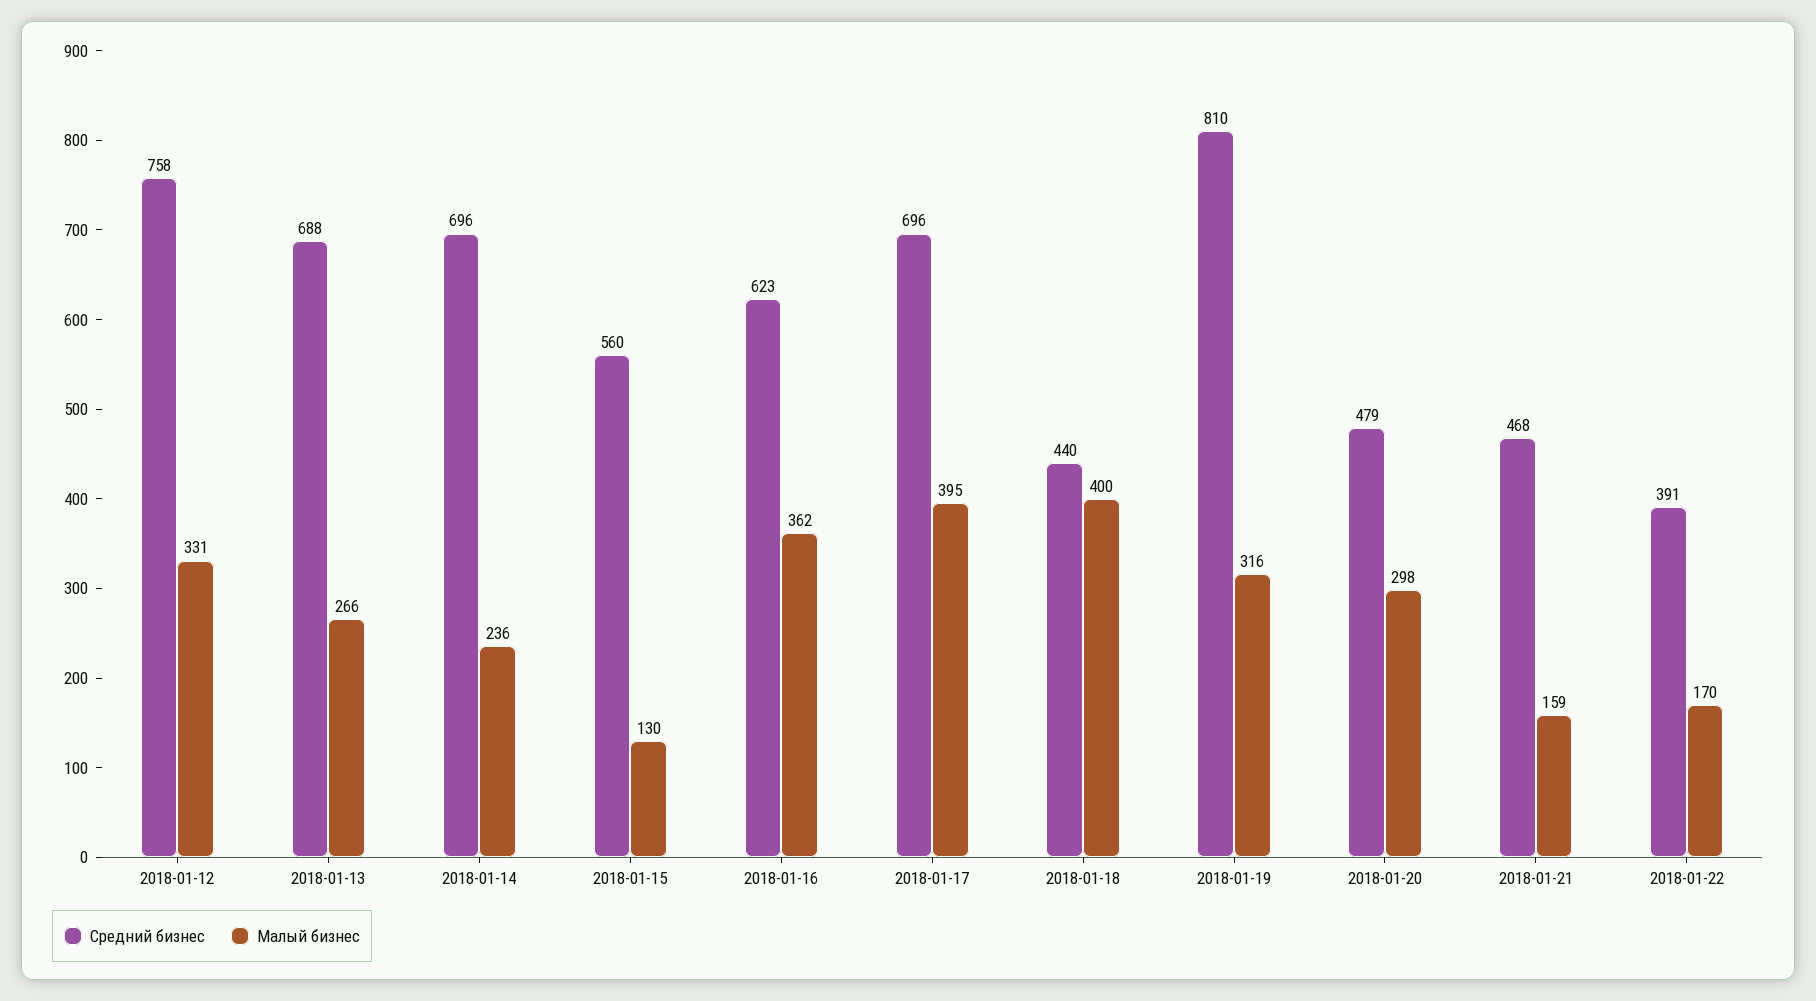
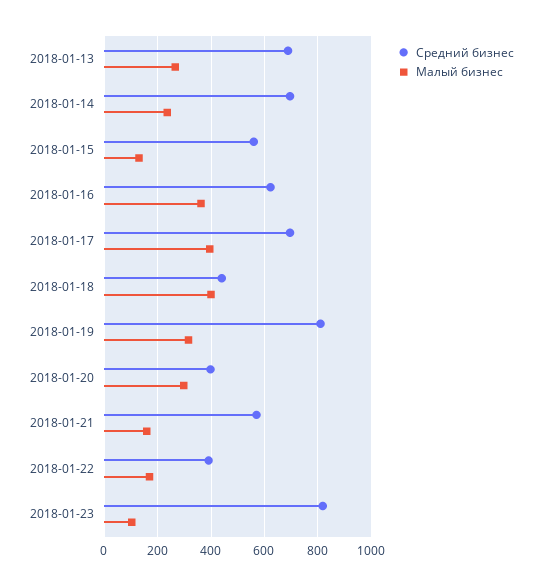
Средний бизнес, 2018-01-12: 758 -> none
Малый бизнес, 2018-01-12: 331 -> none
Средний бизнес, 2018-01-20: 479 -> 400
Средний бизнес, 2018-01-21: 468 -> 575
Средний бизнес, 2018-01-23: none -> 825
Малый бизнес, 2018-01-23: none -> 100

